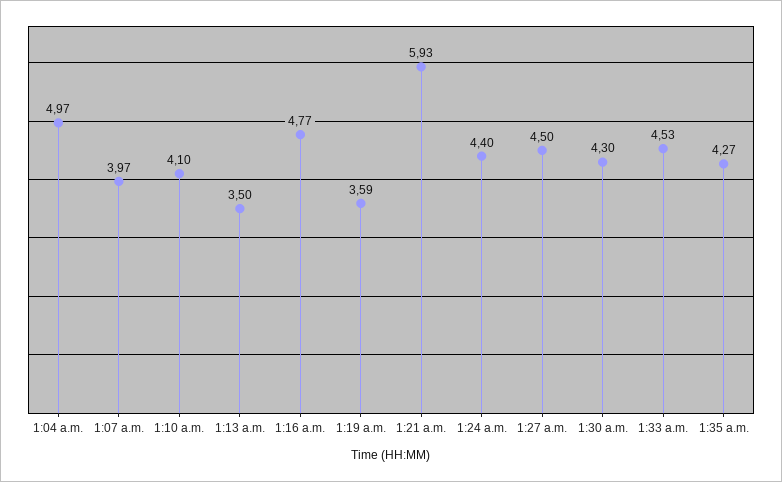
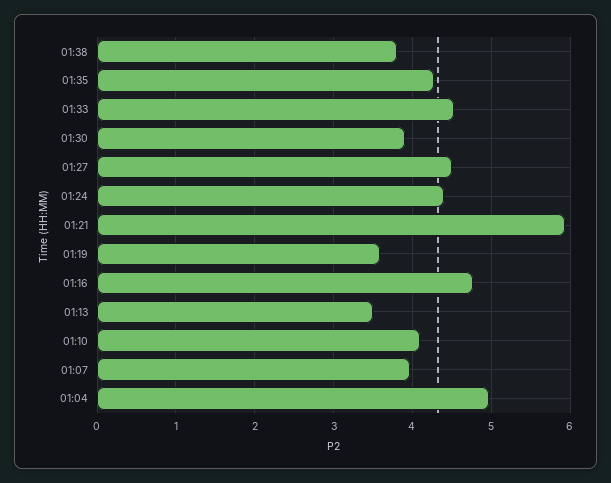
1:30 a.m.: 4.3 -> 3.9
01:38: none -> 3.8

